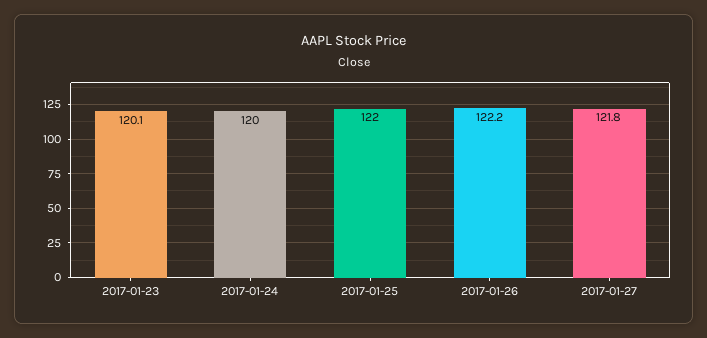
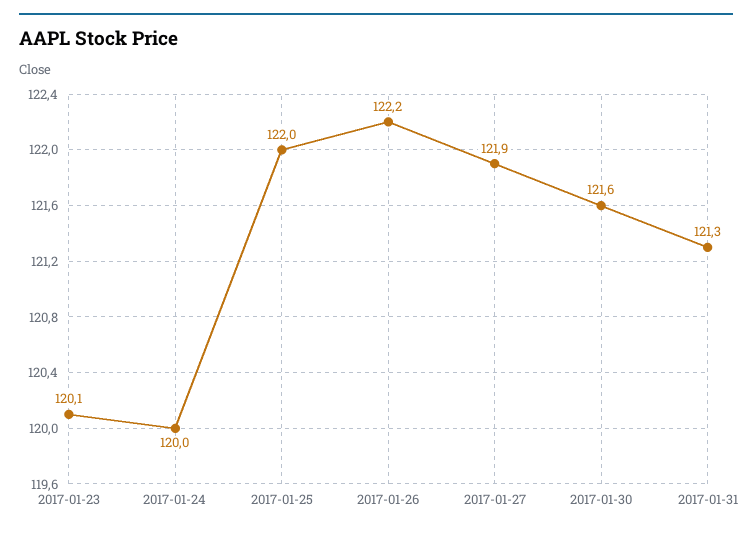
2017-01-27: 121.8 -> 121.9
2017-01-30: none -> 121.6
2017-01-31: none -> 121.3

